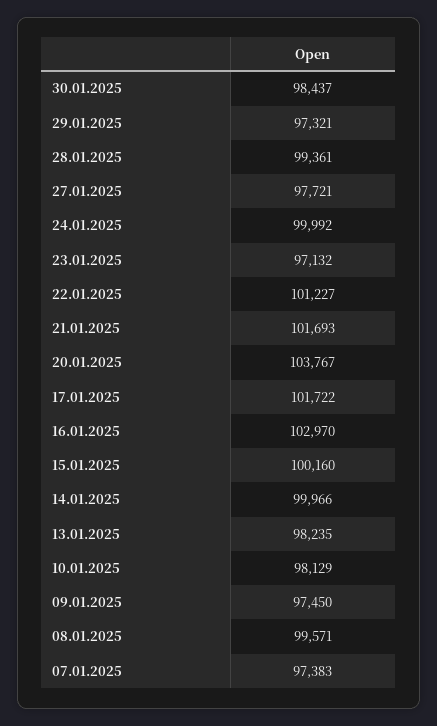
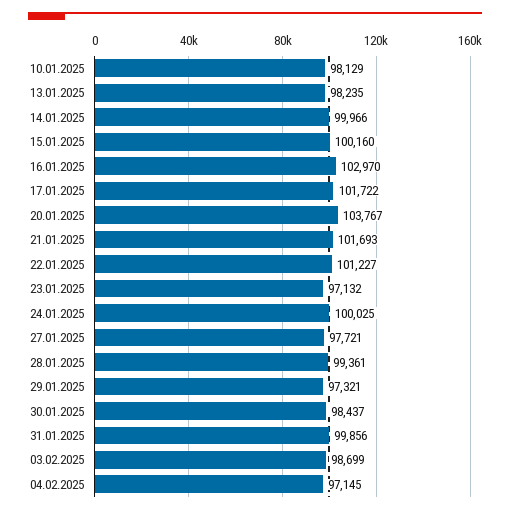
24.01.2025: 99992 -> 100025
09.01.2025: 97450 -> none
08.01.2025: 99571 -> none
07.01.2025: 97383 -> none
31.01.2025: none -> 99856
03.02.2025: none -> 98699
04.02.2025: none -> 97145

